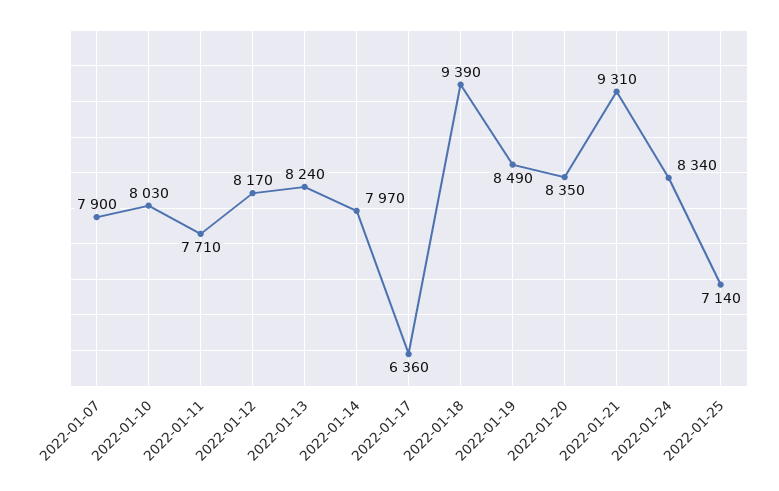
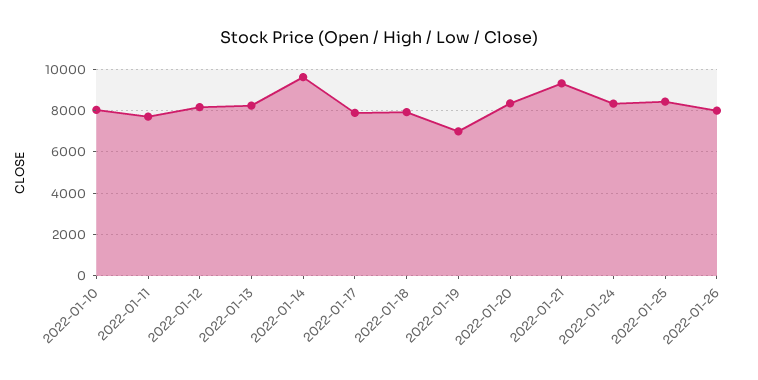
2022-01-07: 7900 -> none
2022-01-14: 7970 -> 9500
2022-01-17: 6360 -> 8000
2022-01-18: 9390 -> 8000
2022-01-19: 8490 -> 7000
2022-01-25: 7140 -> 8500
2022-01-26: none -> 8000

